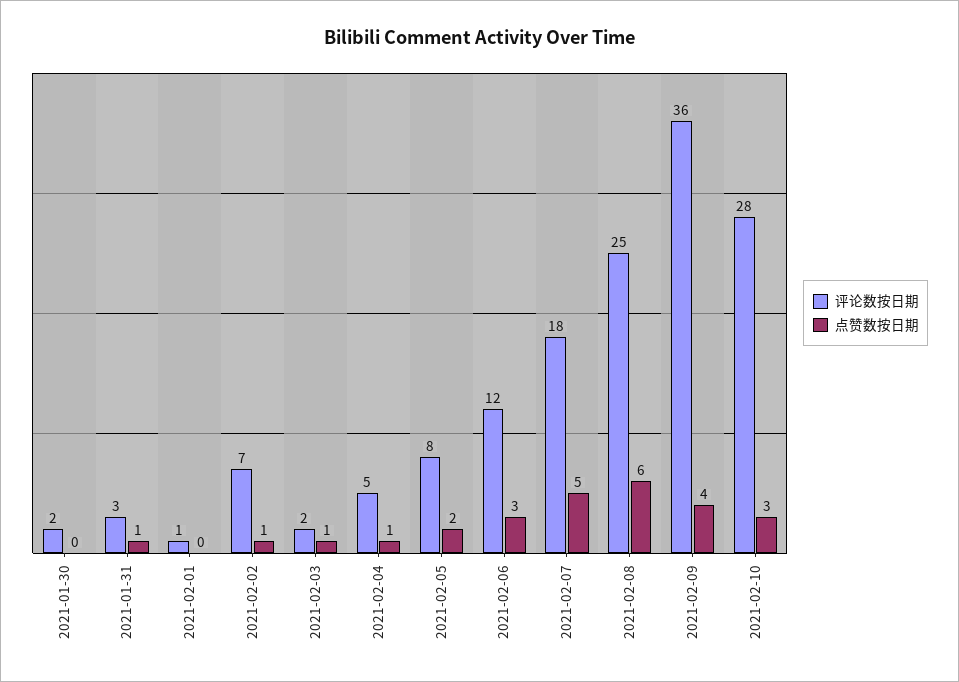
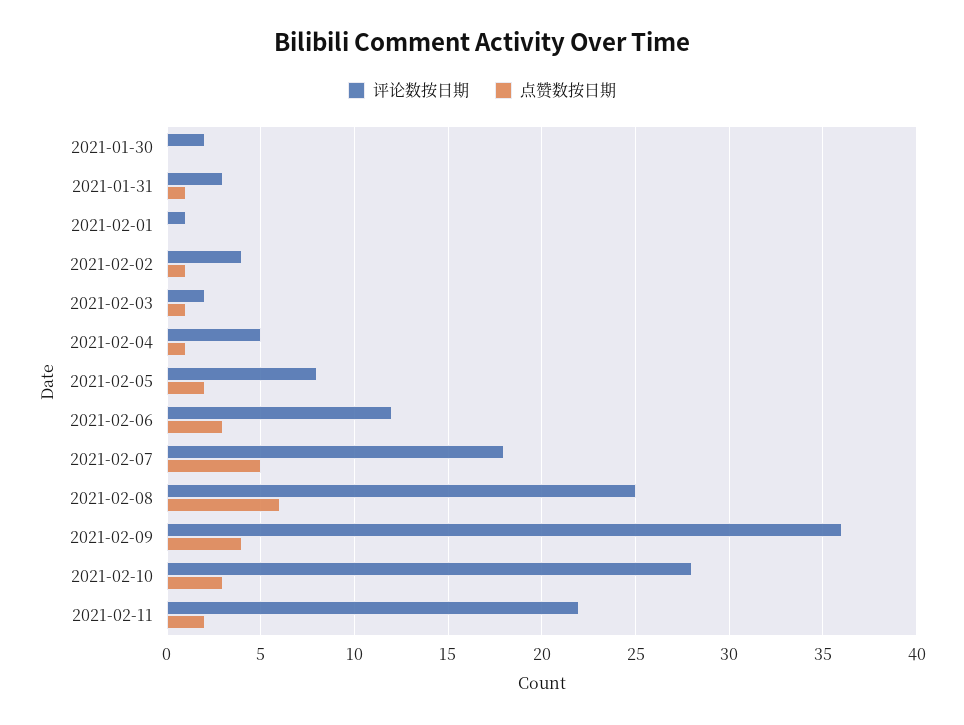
评论数按日期, 2021-02-02: 7 -> 4
评论数按日期, 2021-02-11: none -> 22
点赞数按日期, 2021-02-11: none -> 2

